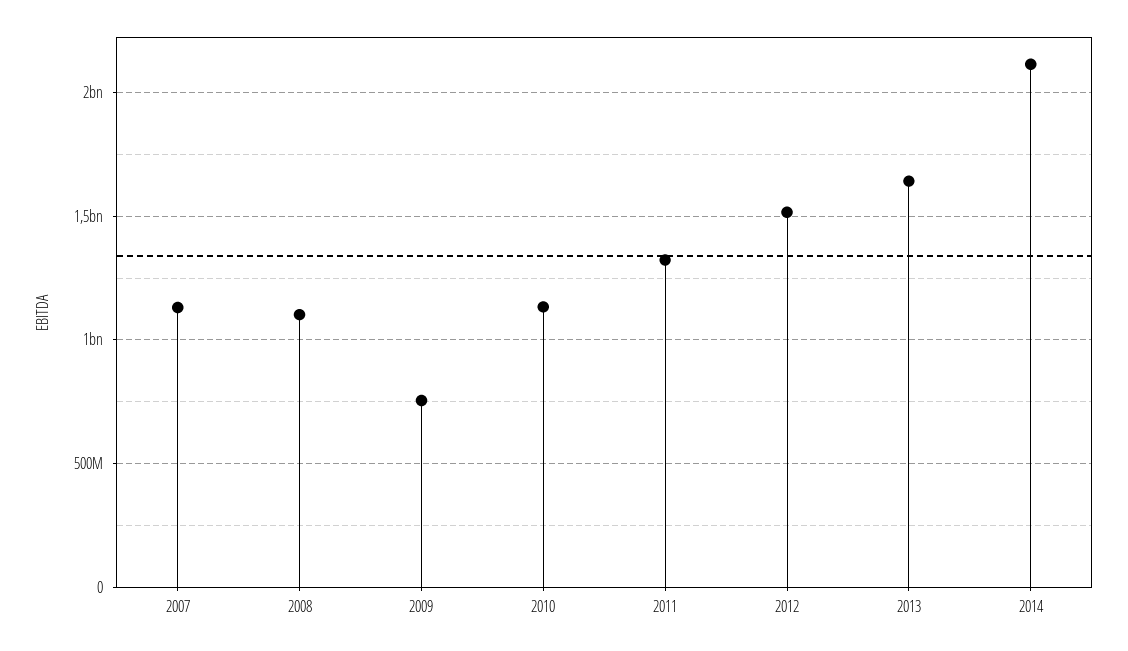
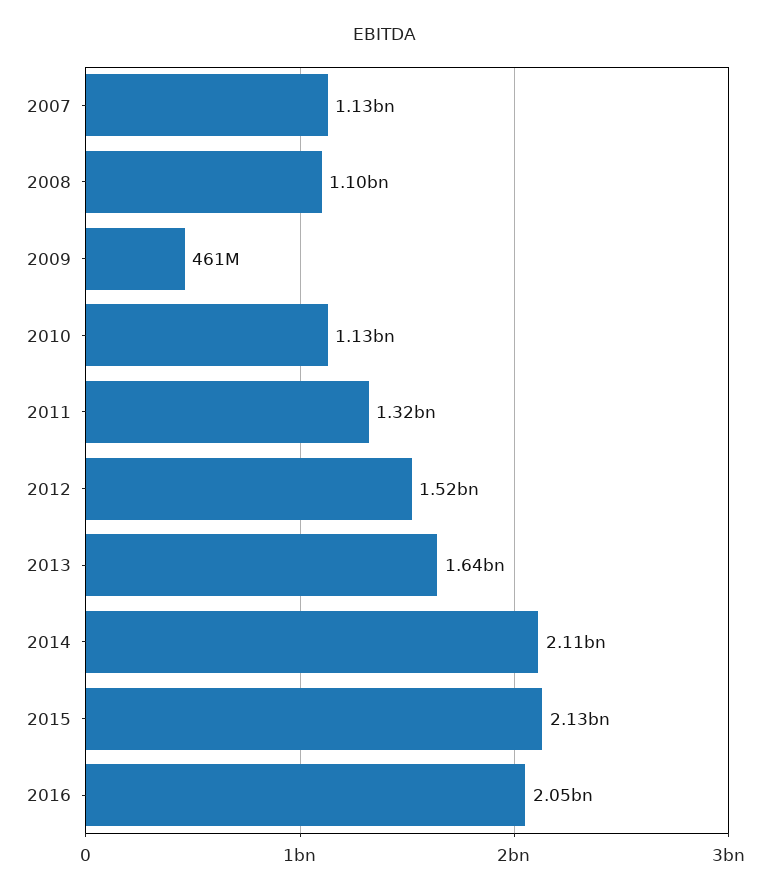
2009: 750000000 -> 461000000
2015: none -> 2130000000
2016: none -> 2050000000

